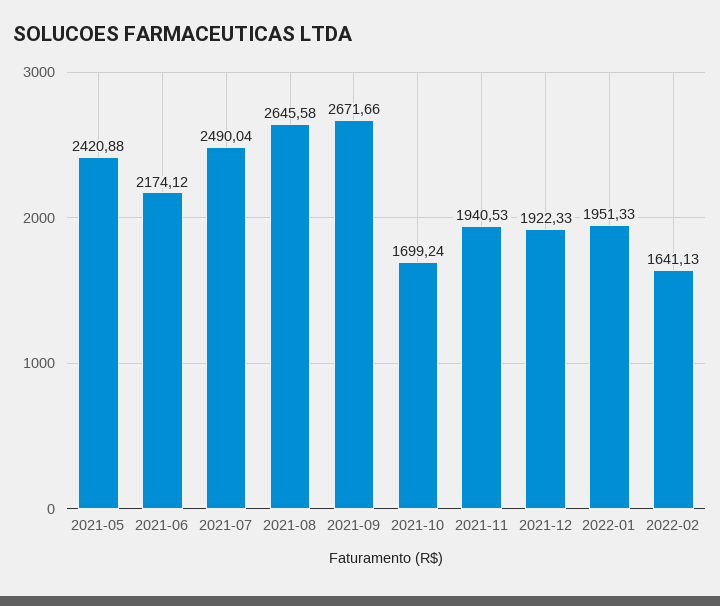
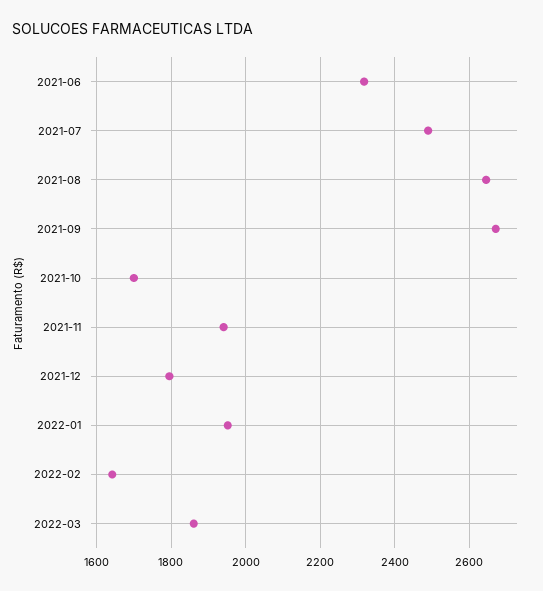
2021-05: 2420.88 -> none
2021-06: 2174.12 -> 2320
2021-12: 1922.33 -> 1800
2022-03: none -> 1860

